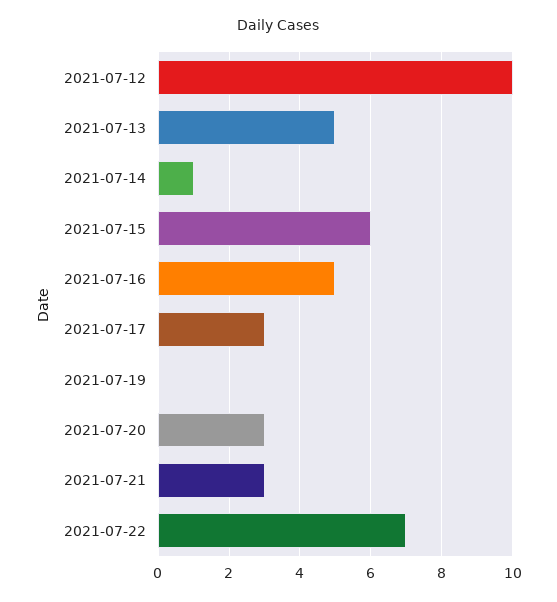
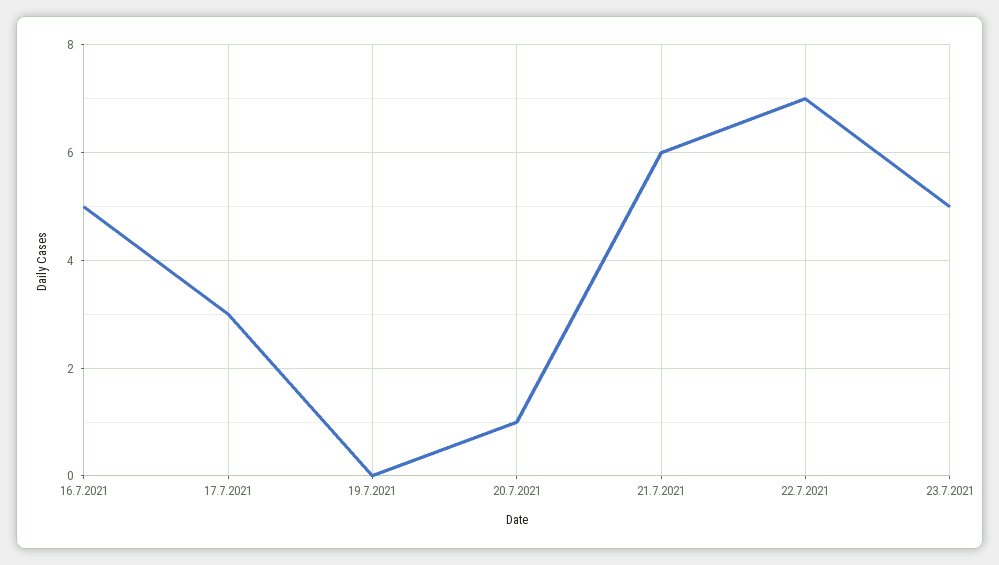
2021-07-12: 10 -> none
2021-07-13: 5 -> none
2021-07-14: 1 -> none
2021-07-15: 6 -> none
2021-07-20: 3 -> 1
2021-07-21: 3 -> 6
23.7.2021: none -> 5

